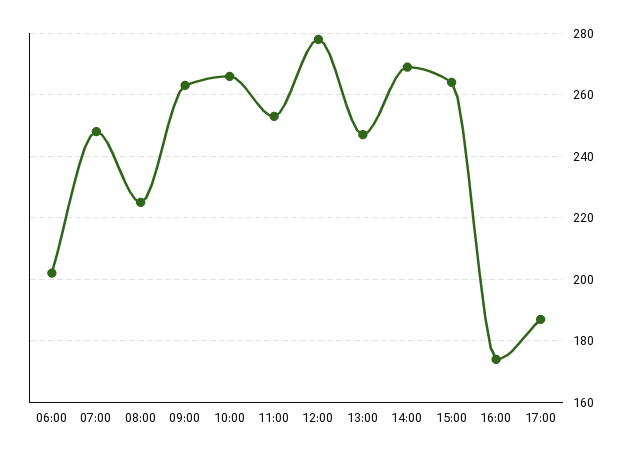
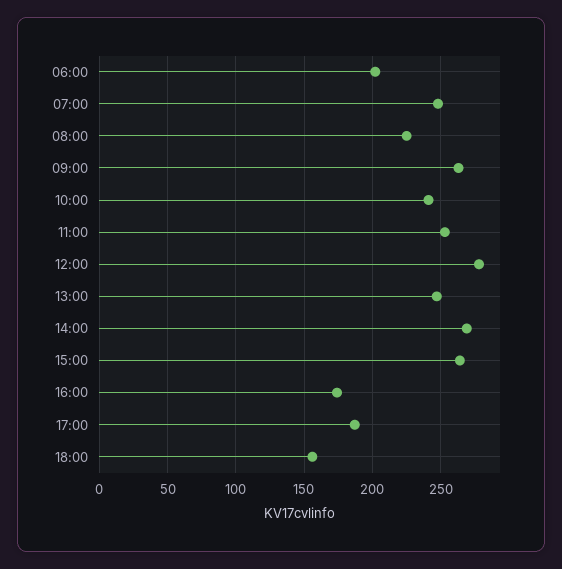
10:00: 265 -> 240
18:00: none -> 155

